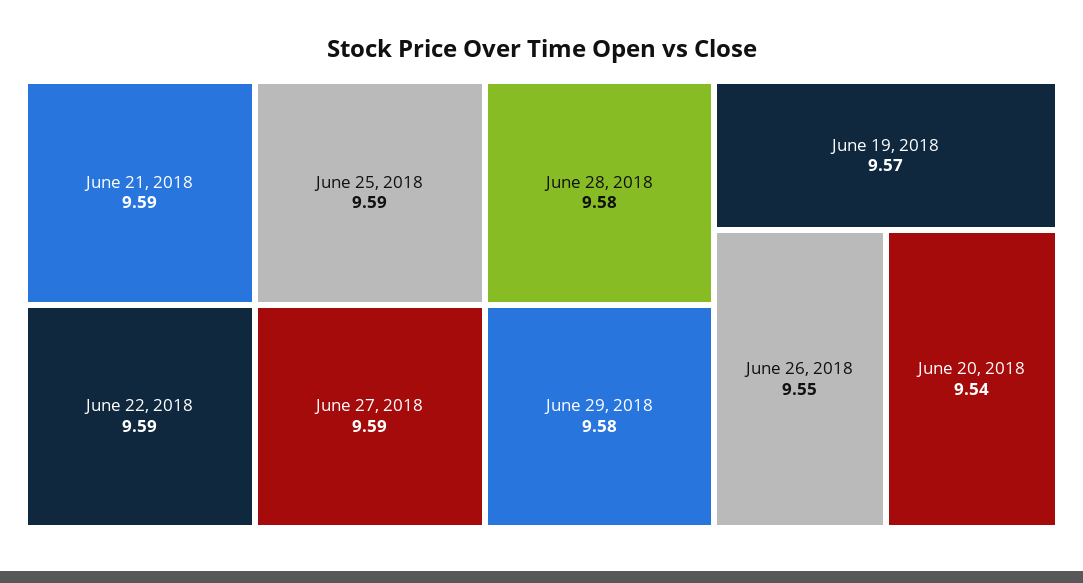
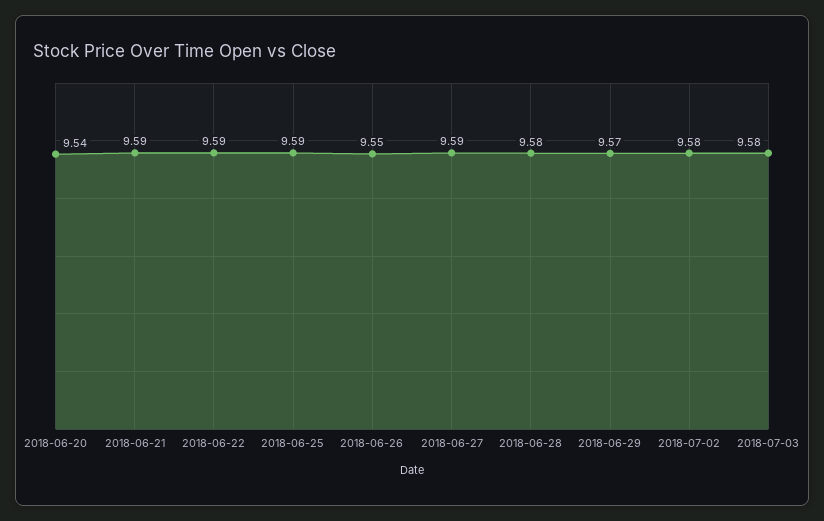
June 29, 2018: 9.58 -> 9.57
June 19, 2018: 9.57 -> none
2018-07-02: none -> 9.58
2018-07-03: none -> 9.58

